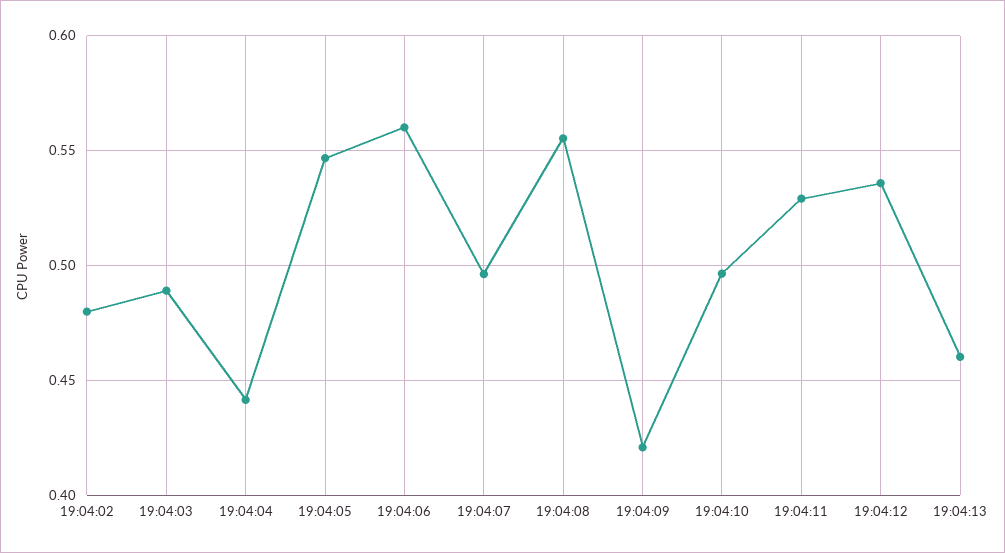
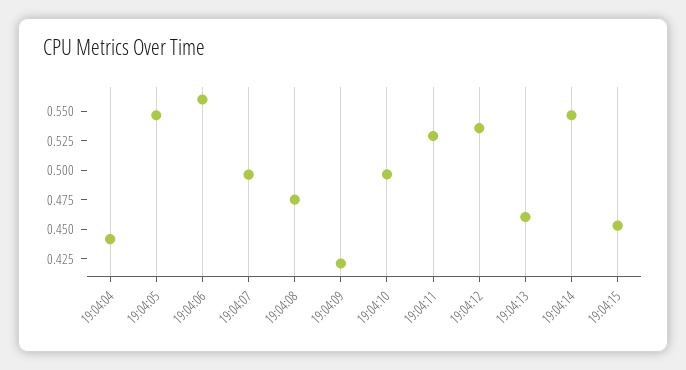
19:04:02: 0.48 -> none
19:04:03: 0.49 -> none
19:04:08: 0.555 -> 0.475
19:04:14: none -> 0.55
19:04:15: none -> 0.45

